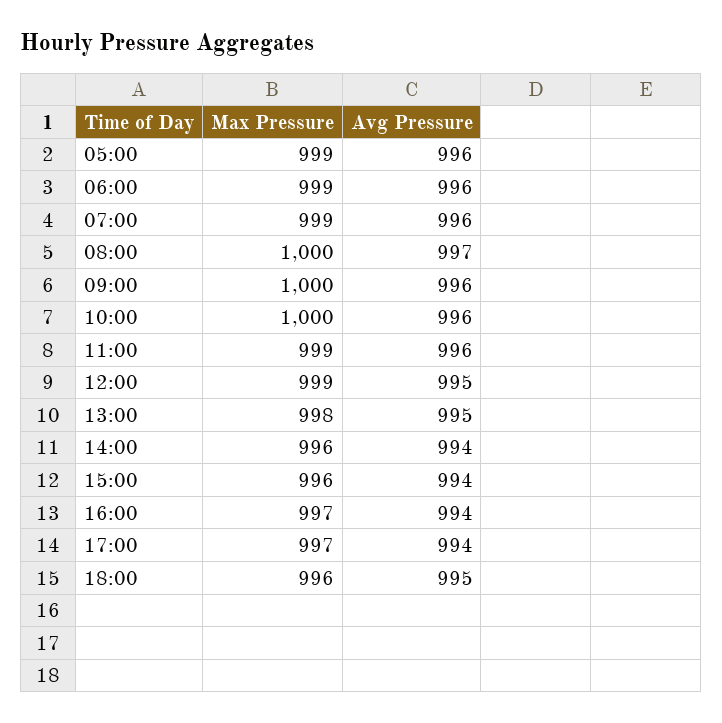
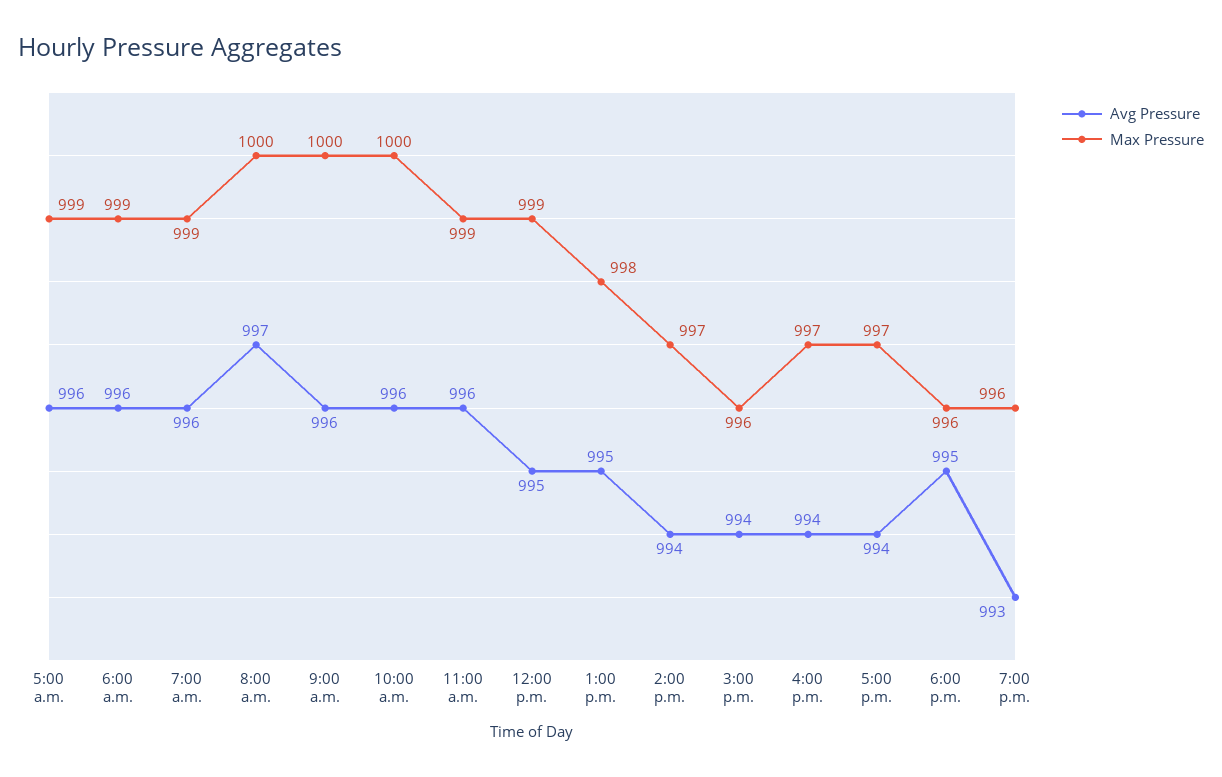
Max Pressure, 14:00: 996 -> 997
Avg Pressure, 7:00 p.m.: none -> 993
Max Pressure, 7:00 p.m.: none -> 996

